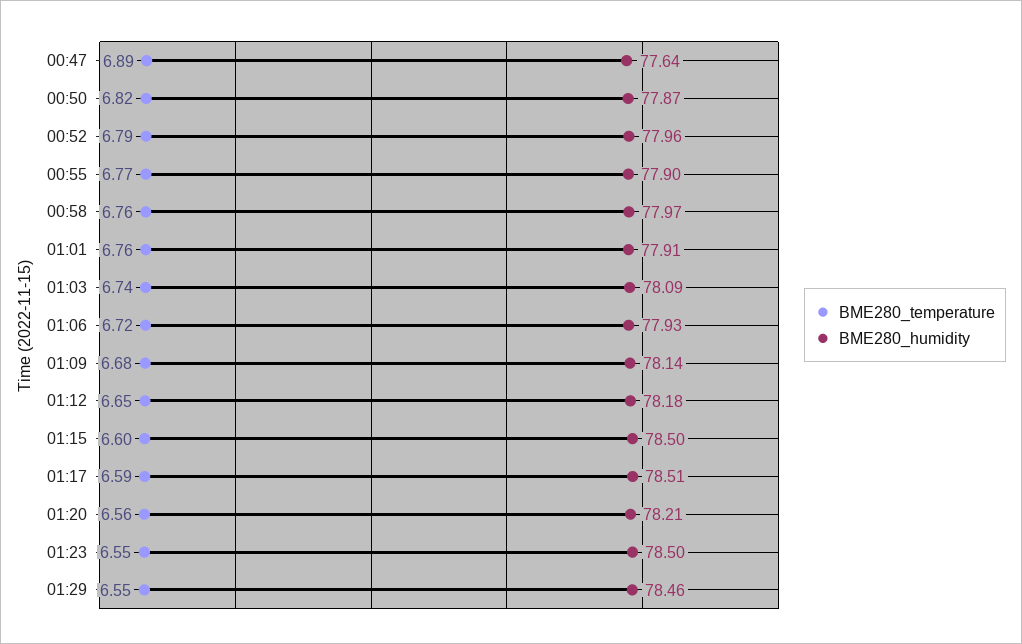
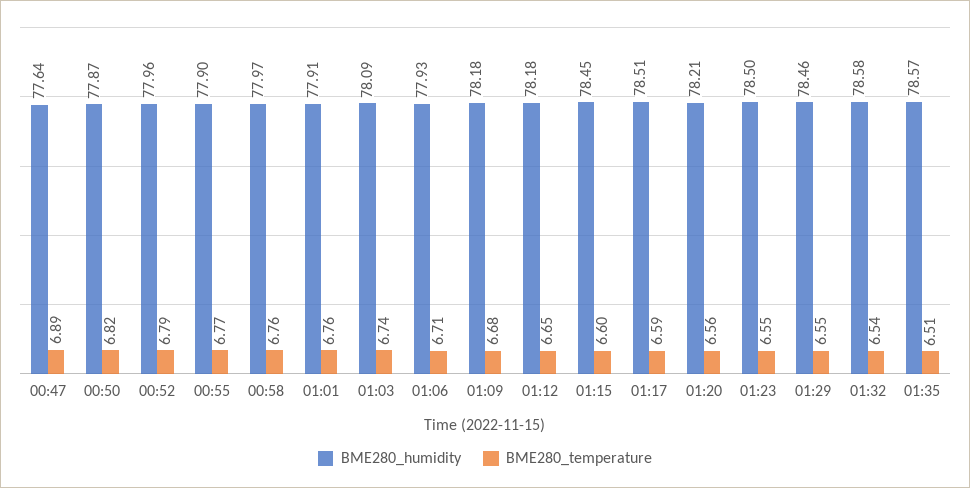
BME280_temperature, 01:06: 6.72 -> 6.71
BME280_humidity, 01:09: 78.14 -> 78.18
BME280_humidity, 01:15: 78.5 -> 78.45
BME280_humidity, 01:32: none -> 78.58
BME280_temperature, 01:32: none -> 6.54
BME280_humidity, 01:35: none -> 78.57
BME280_temperature, 01:35: none -> 6.51

